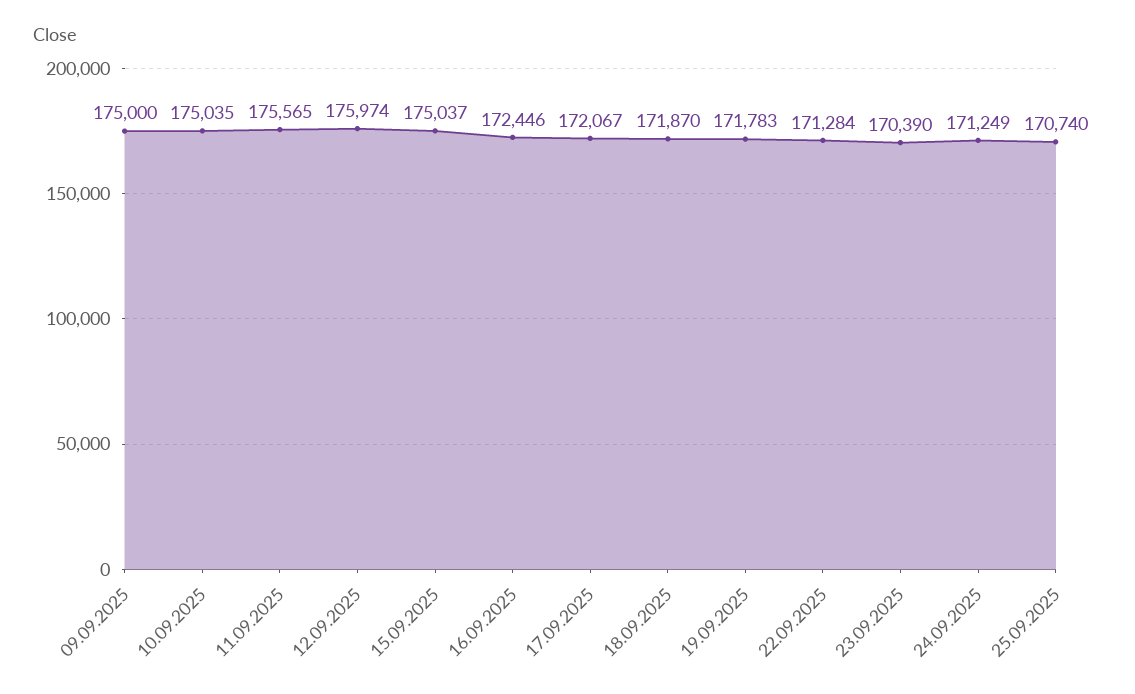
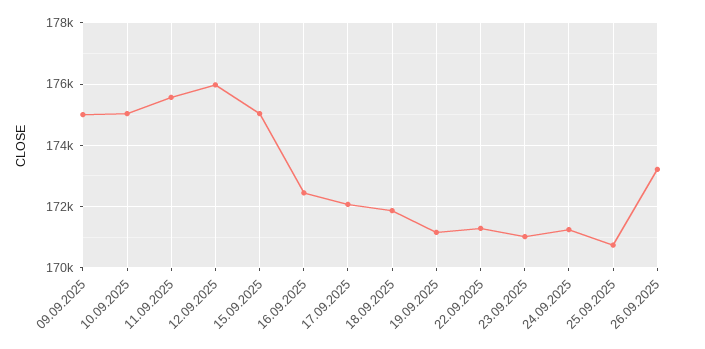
19.09.2025: 171783 -> 171200
23.09.2025: 170390 -> 171000
26.09.2025: none -> 173200

